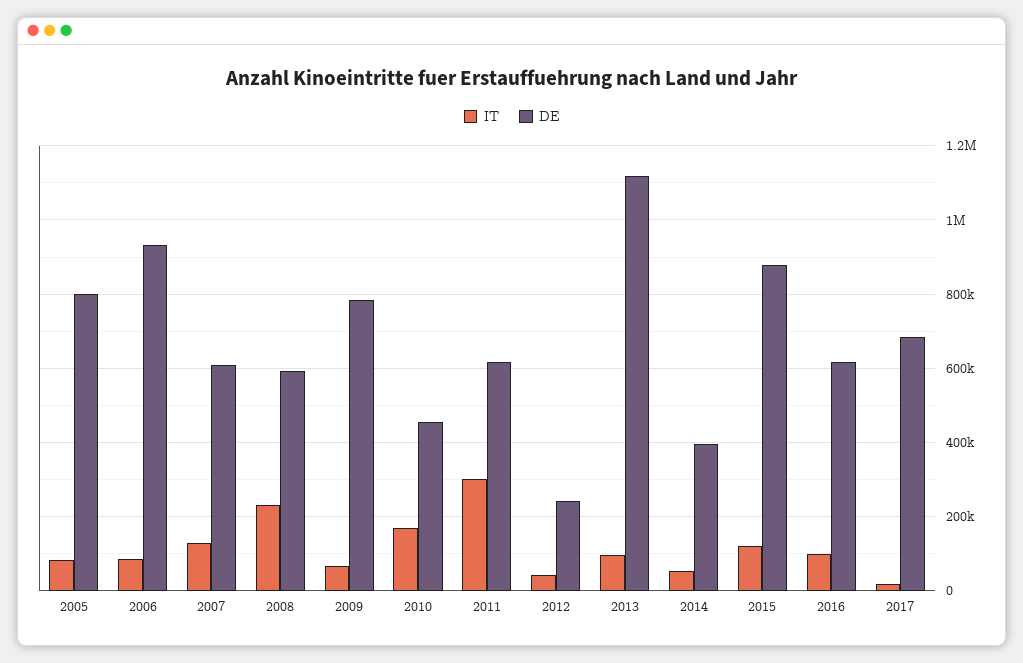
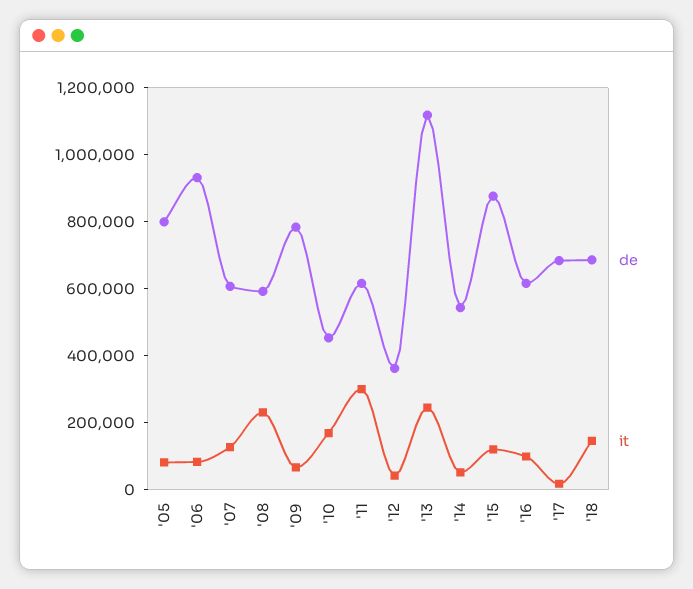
DE, 2012: 240000 -> 350000
IT, 2013: 100000 -> 250000
DE, 2014: 400000 -> 550000
DE, '18: none -> 700000
IT, '18: none -> 150000

